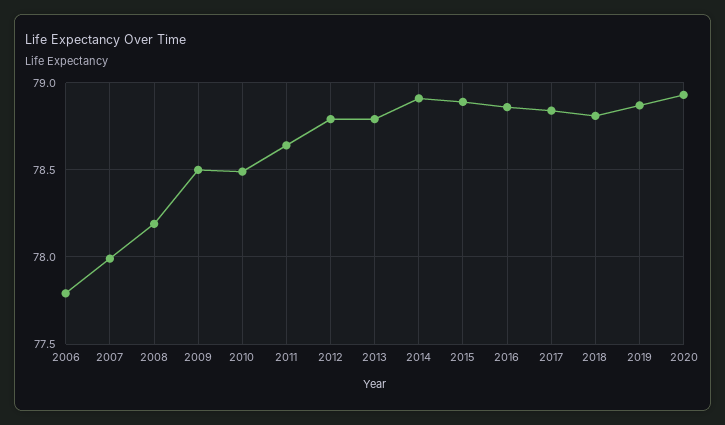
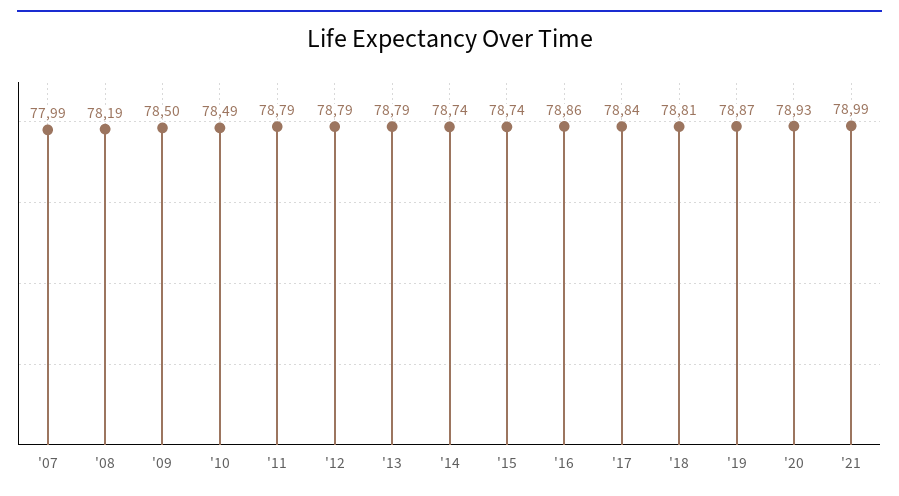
2006: 77.8 -> none
2011: 78.65 -> 78.79
2014: 78.9 -> 78.74
2015: 78.9 -> 78.74
'21: none -> 78.99

